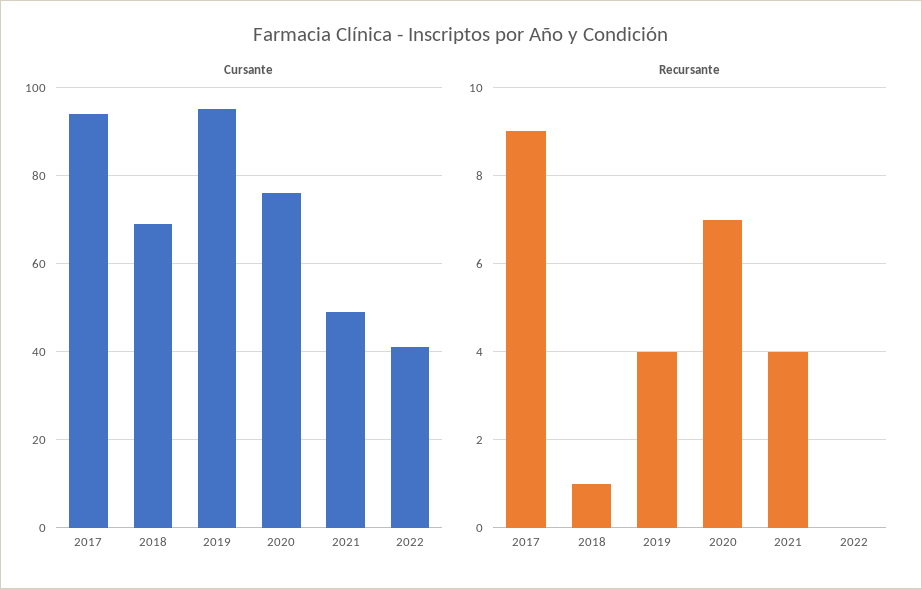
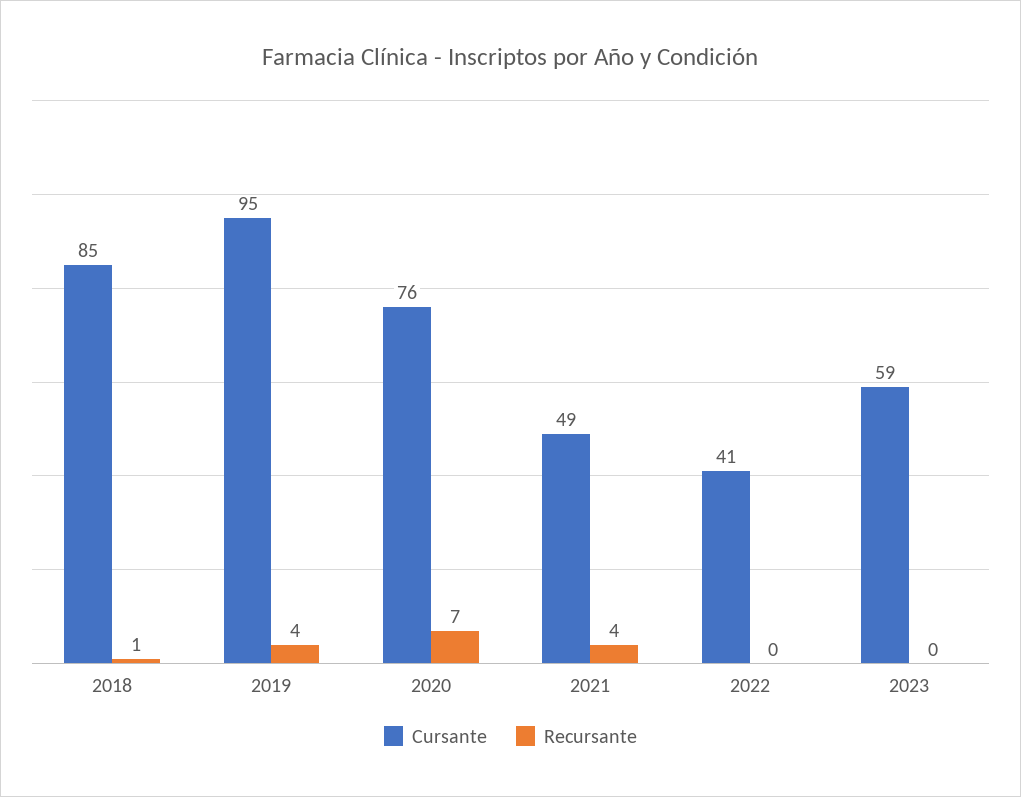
Cursante, 2017: 95 -> none
Cursante, 2018: 70 -> 85
Recursante, 2017: 9 -> none
Cursante, 2023: none -> 59
Recursante, 2023: none -> 0

